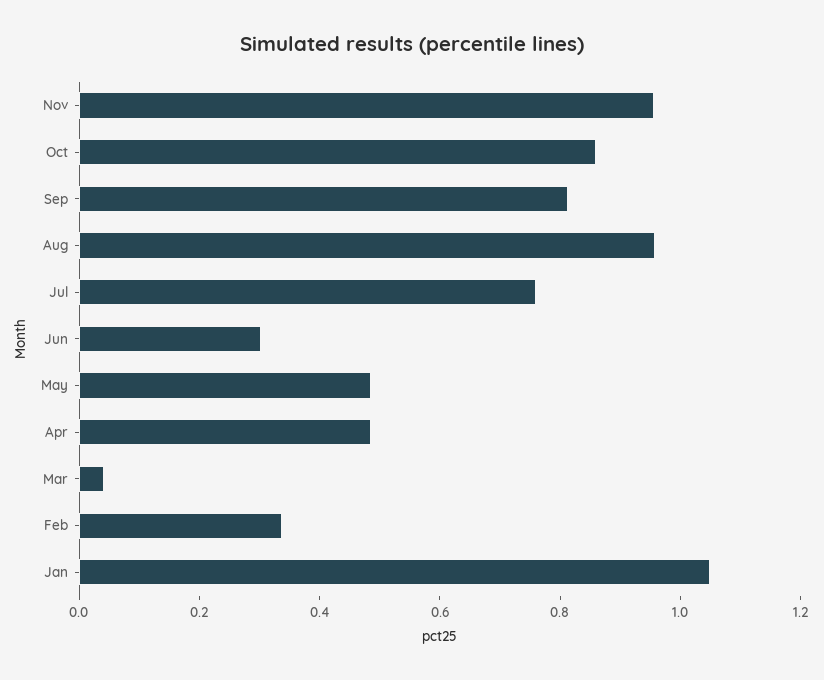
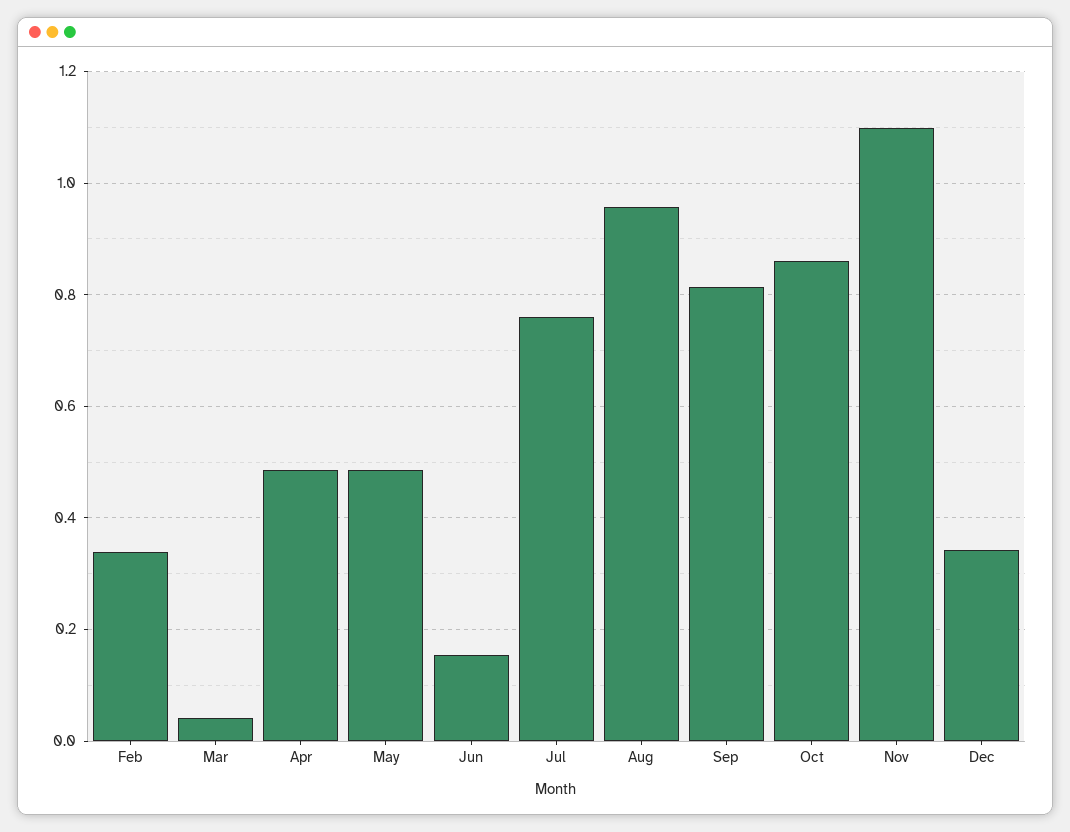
Nov: 0.95 -> 1.1
Jun: 0.3 -> 0.16
Jan: 1.05 -> none
Dec: none -> 0.34

